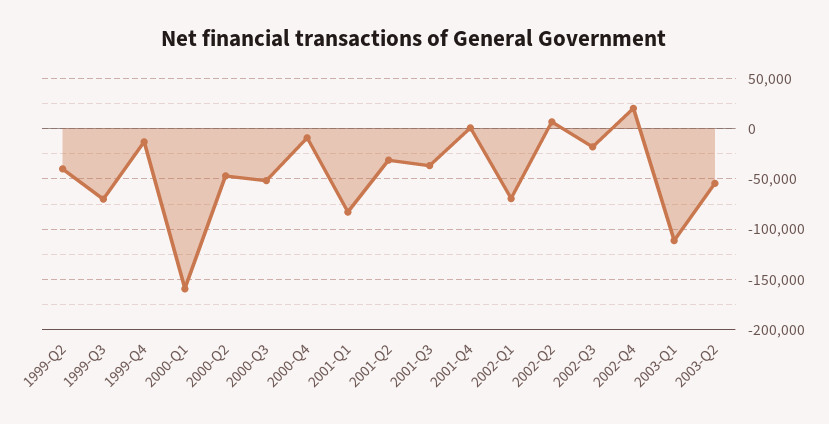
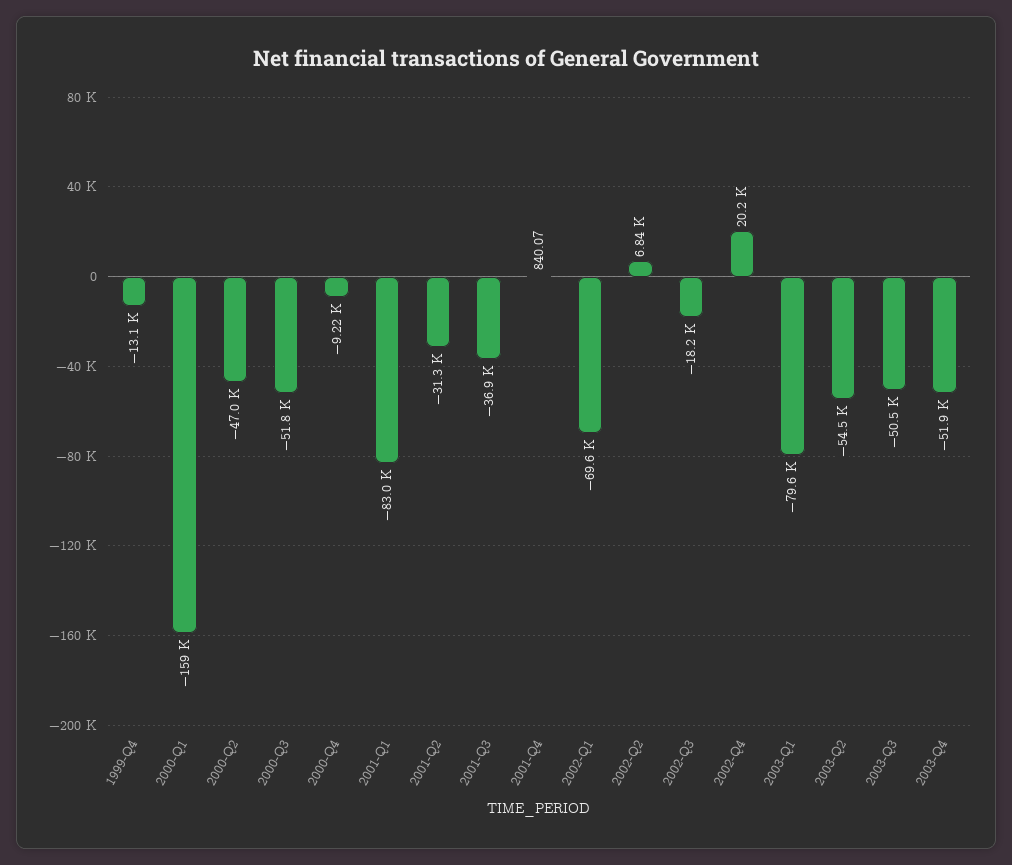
1999-Q2: -40000 -> none
1999-Q3: -70000 -> none
2003-Q1: -110000 -> -79600
2003-Q3: none -> -50500
2003-Q4: none -> -51900

